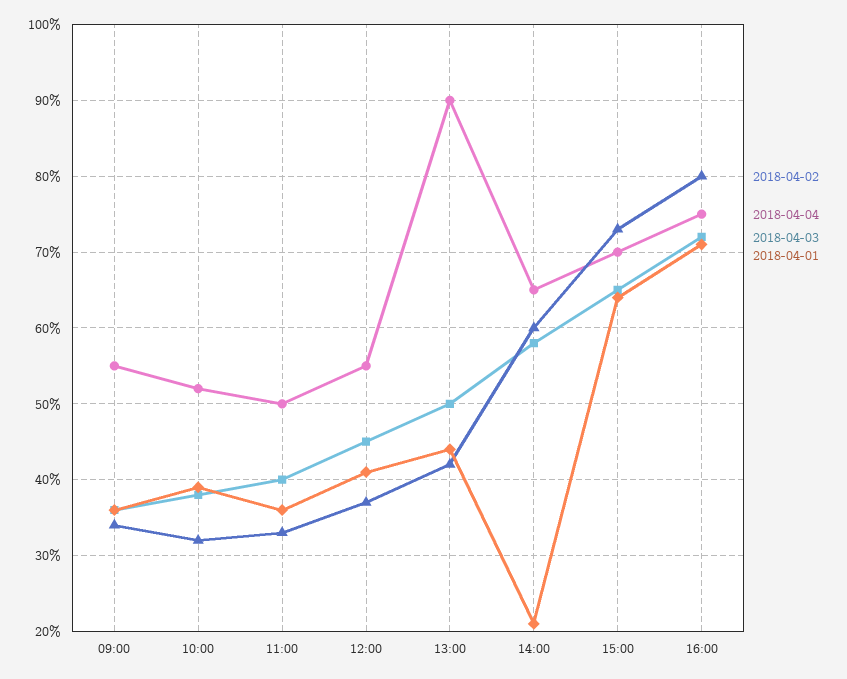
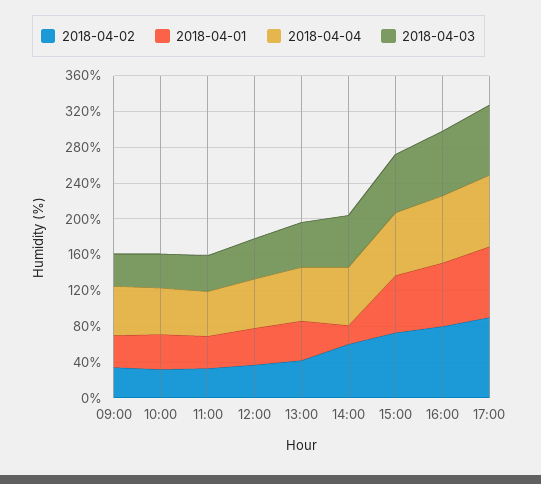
2018-04-04, 13:00: 90 -> 60
2018-04-02, 17:00: none -> 90
2018-04-01, 17:00: none -> 80
2018-04-04, 17:00: none -> 80
2018-04-03, 17:00: none -> 80

